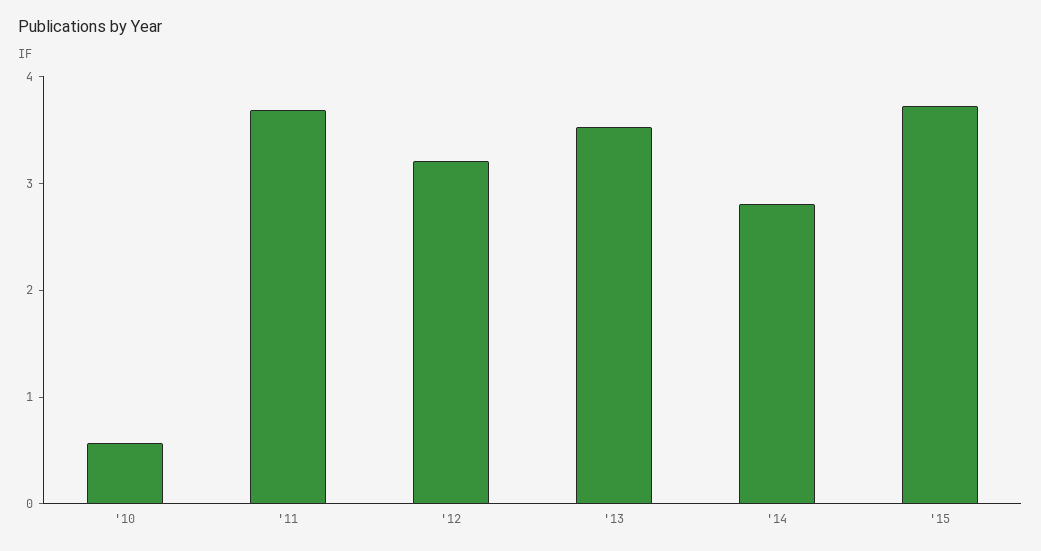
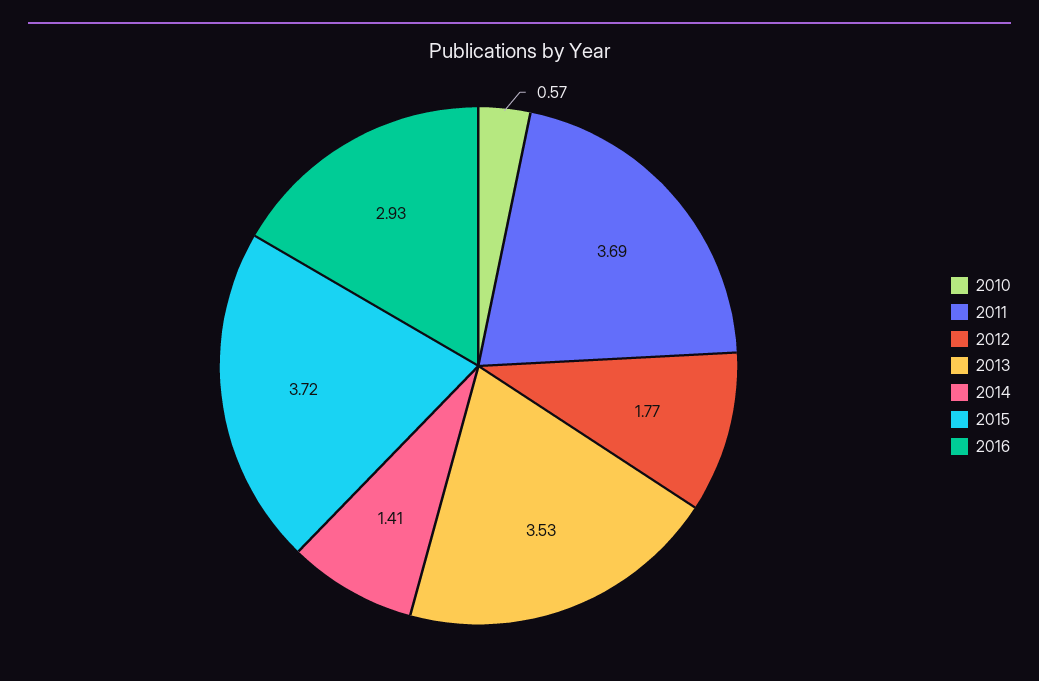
'12: 3.2 -> 1.77
'14: 2.8 -> 1.41
2016: none -> 2.93

